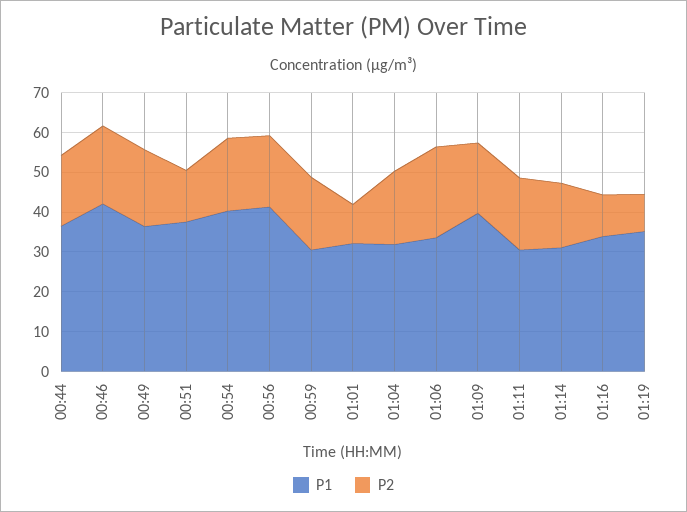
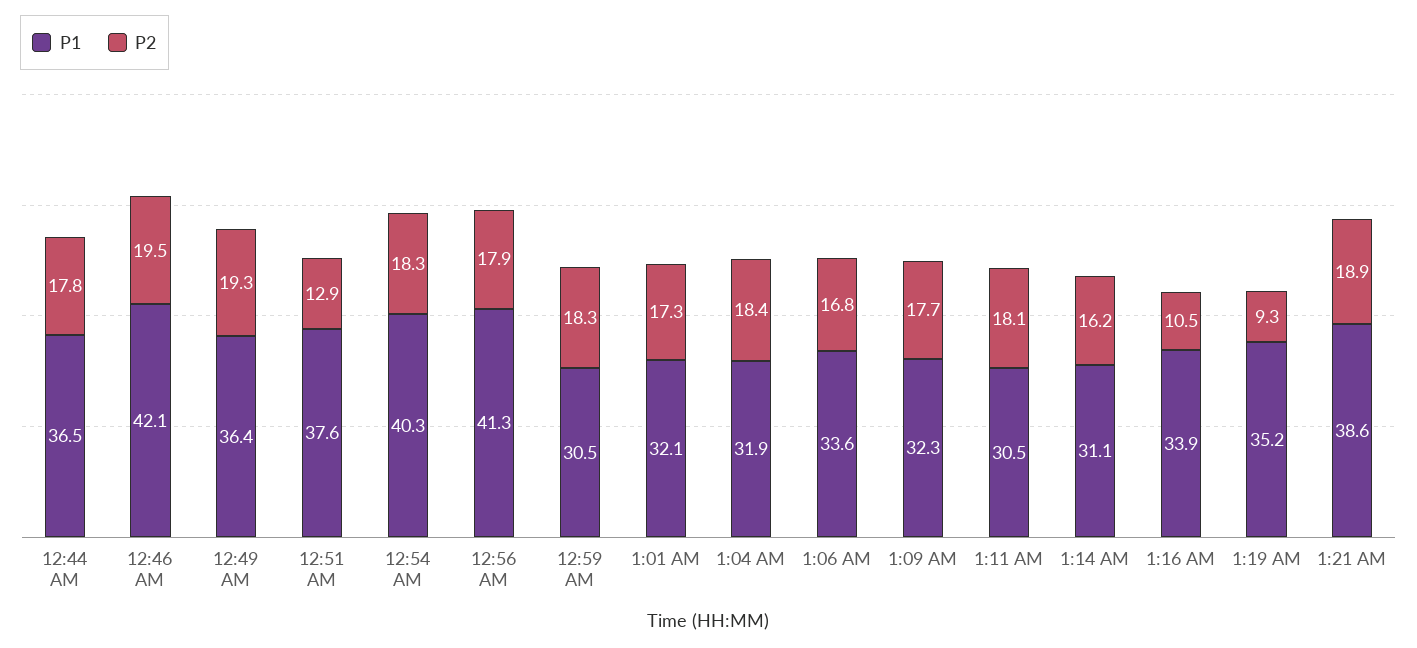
P2, 01:01: 10 -> 17.3
P2, 01:06: 22.5 -> 16.8
P1, 01:09: 40 -> 32.3
P1, 1:21 AM: none -> 38.6
P2, 1:21 AM: none -> 18.9

